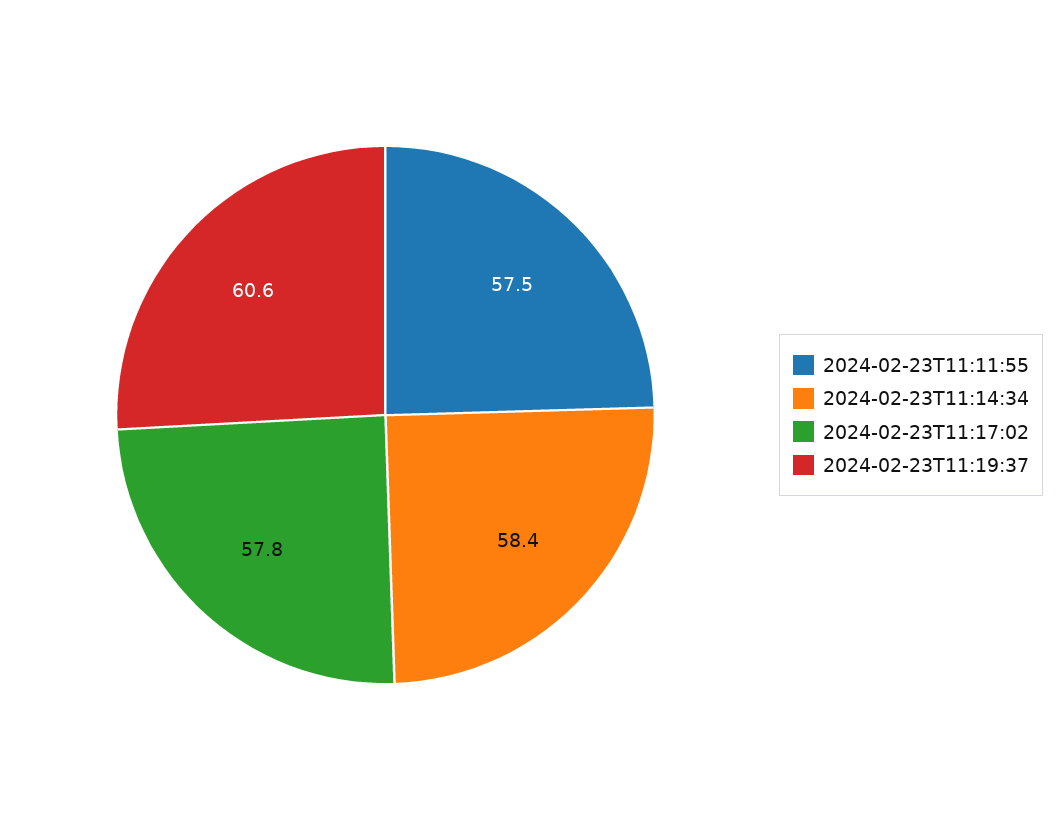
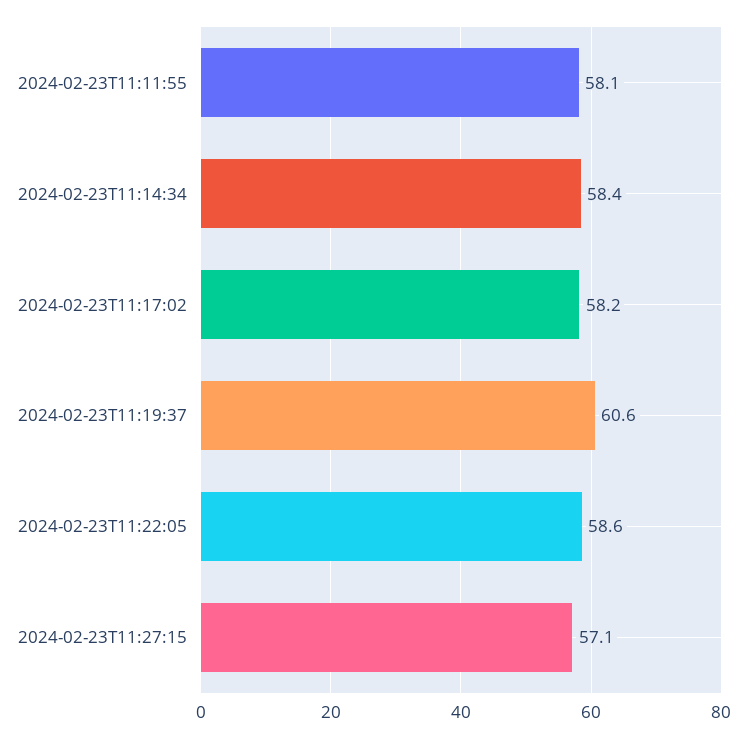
2024-02-23T11:11:55: 57.5 -> 58.1
2024-02-23T11:17:02: 57.8 -> 58.2
2024-02-23T11:22:05: none -> 58.6
2024-02-23T11:27:15: none -> 57.1

